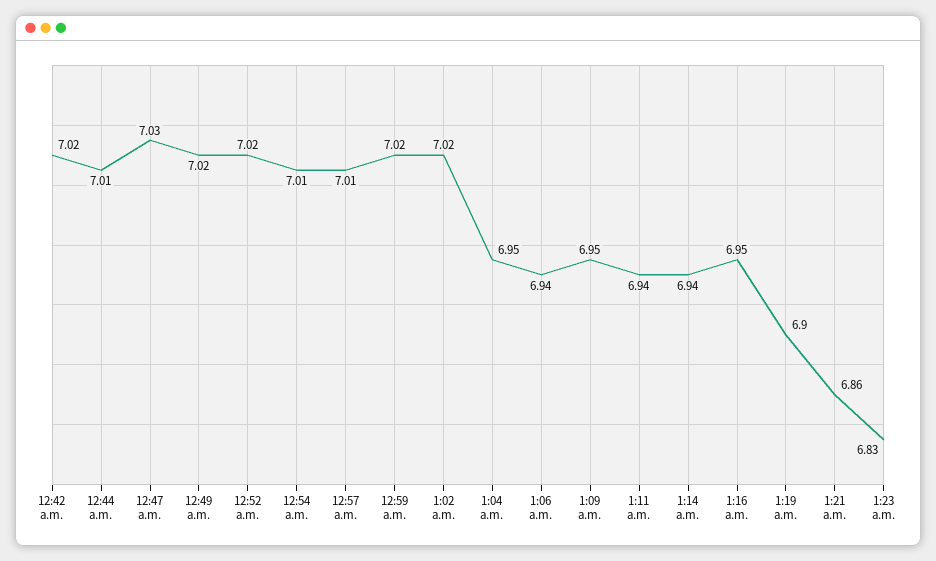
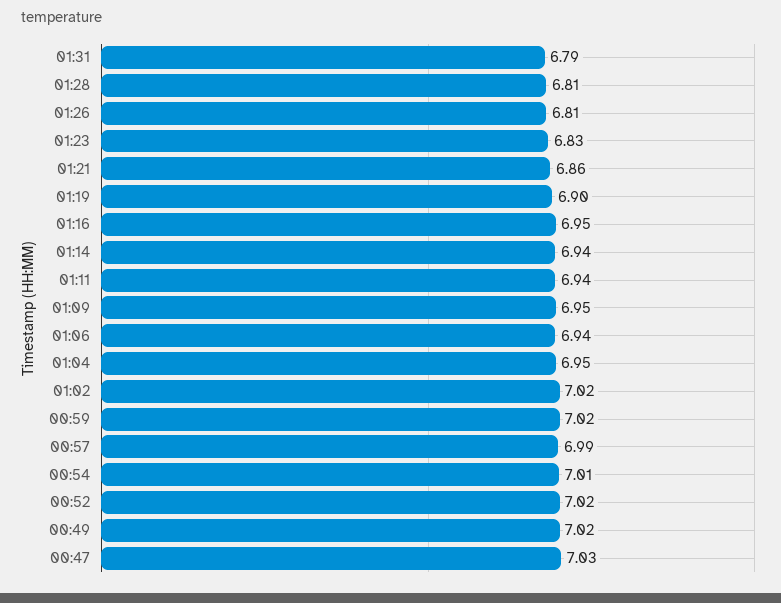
12:42 a.m.: 7.02 -> none
12:44 a.m.: 7.01 -> none
12:57 a.m.: 7.01 -> 6.99
01:31: none -> 6.79
01:28: none -> 6.81
01:26: none -> 6.81

